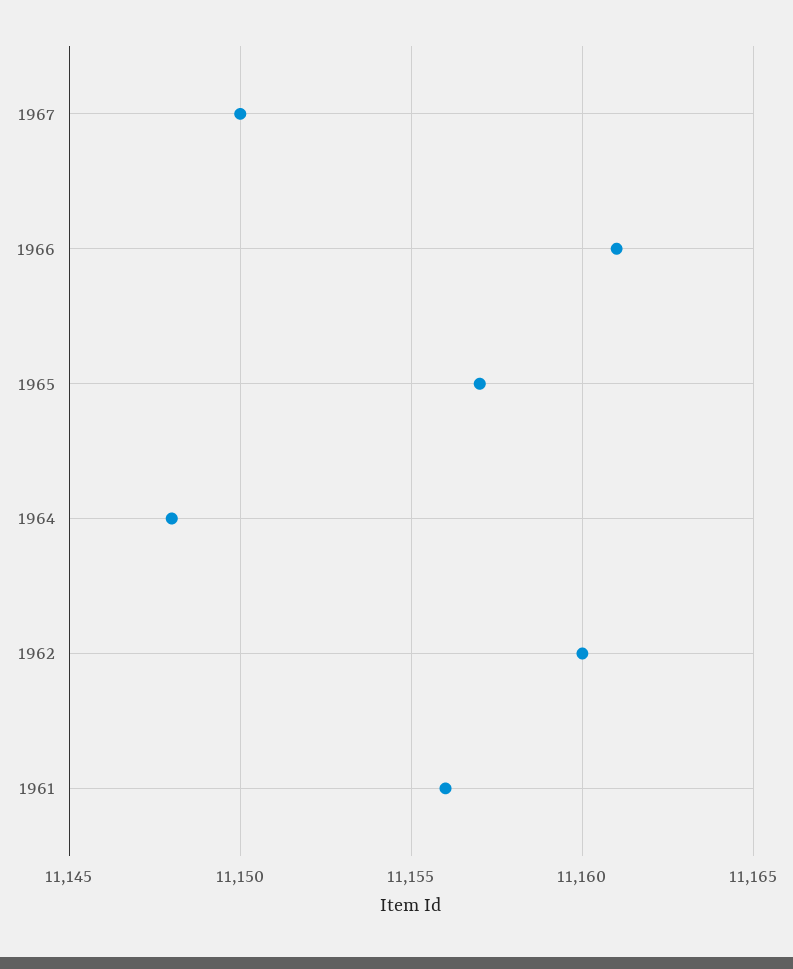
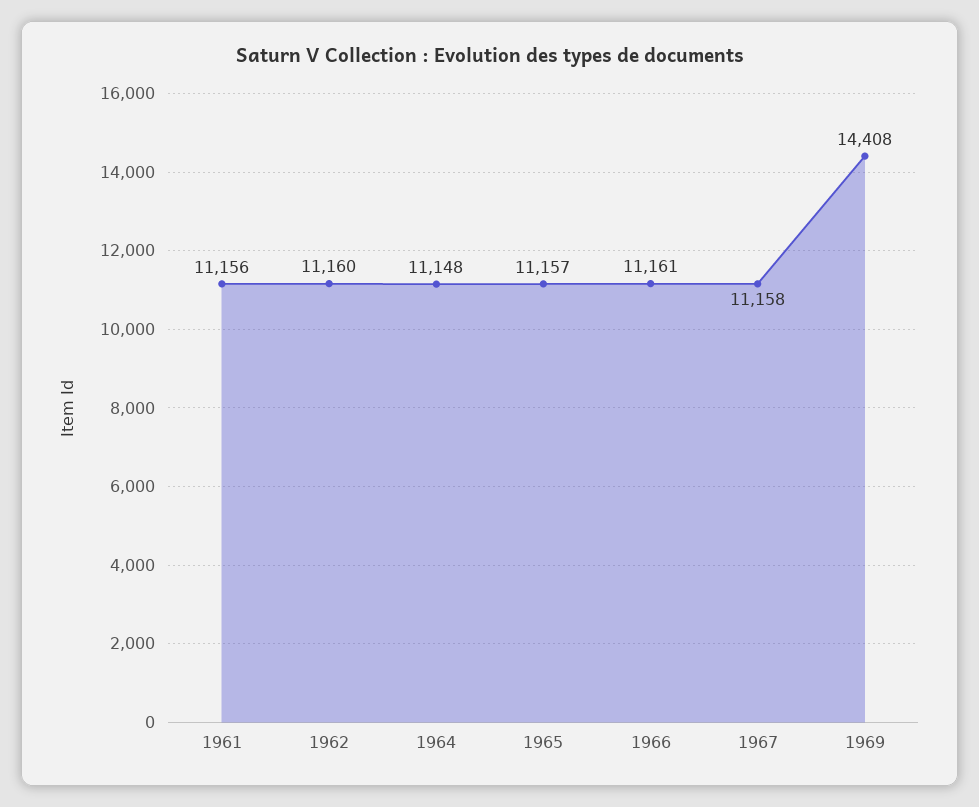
1967: 11150 -> 11158
1969: none -> 14408

